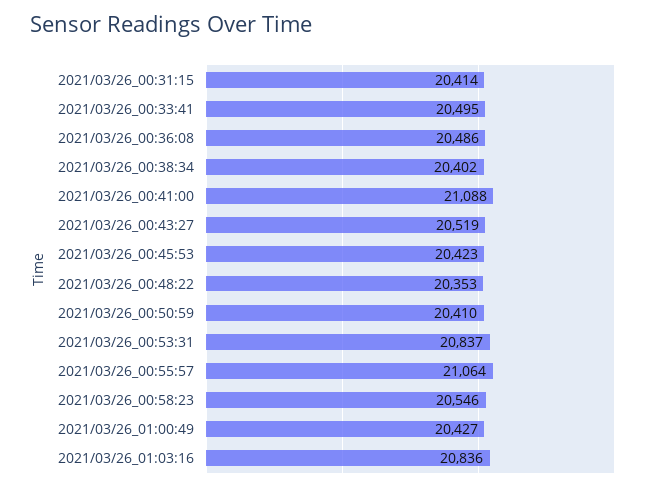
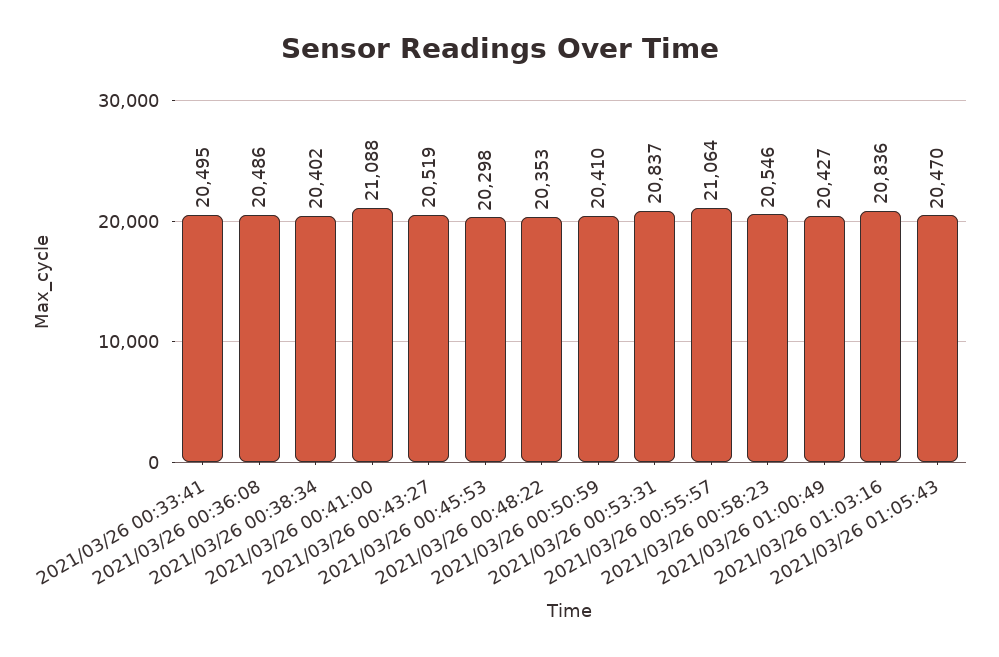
2021/03/26_00:31:15: 20414 -> none
2021/03/26_00:45:53: 20423 -> 20298
2021/03/26 01:05:43: none -> 20470

